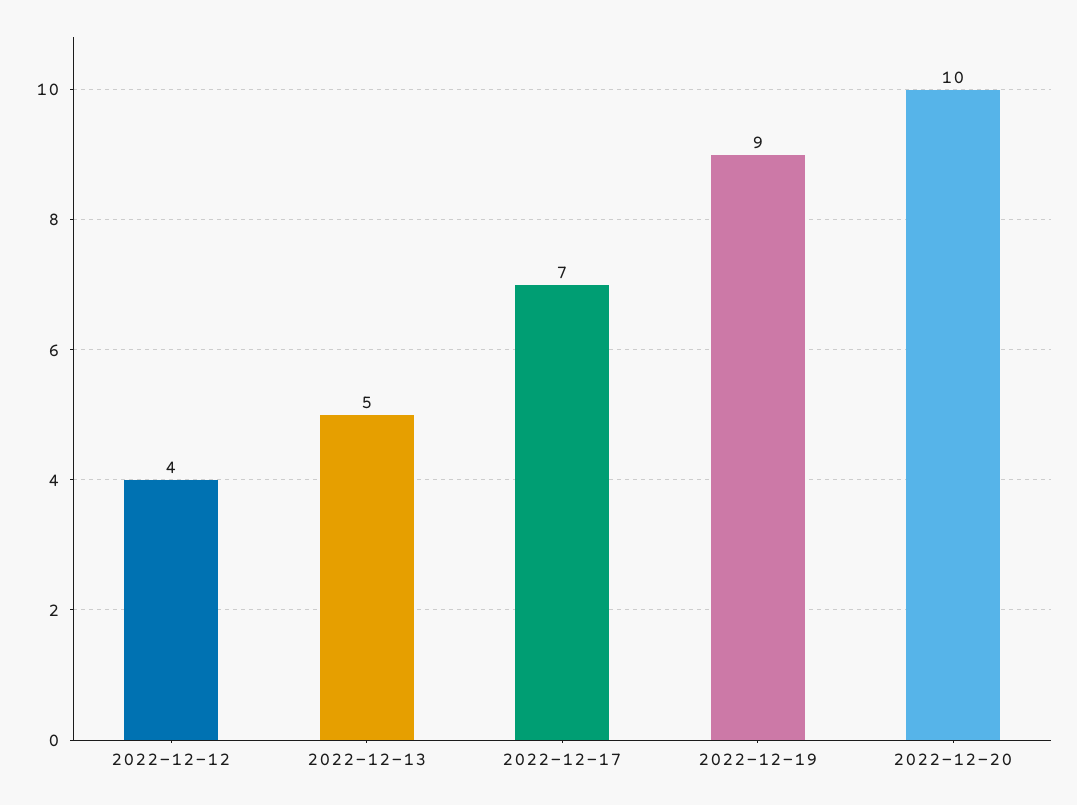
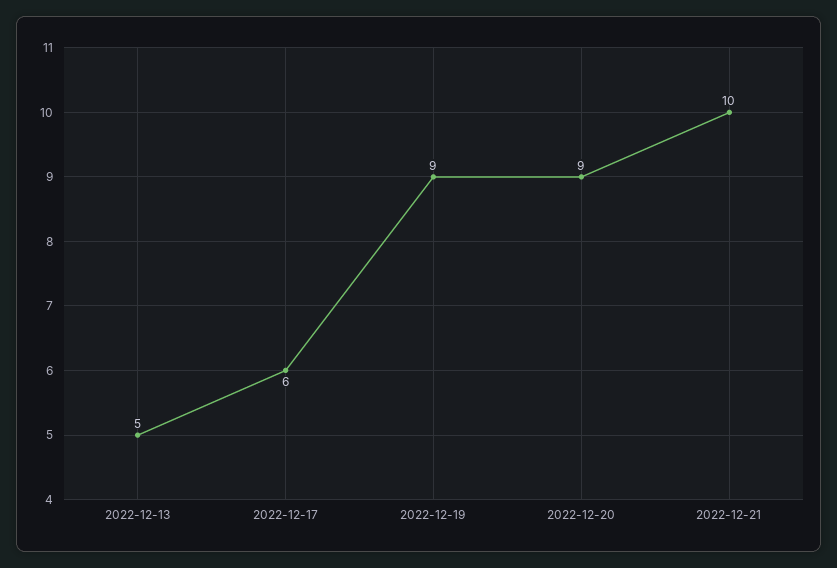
2022-12-12: 4 -> none
2022-12-17: 7 -> 6
2022-12-20: 10 -> 9
2022-12-21: none -> 10

